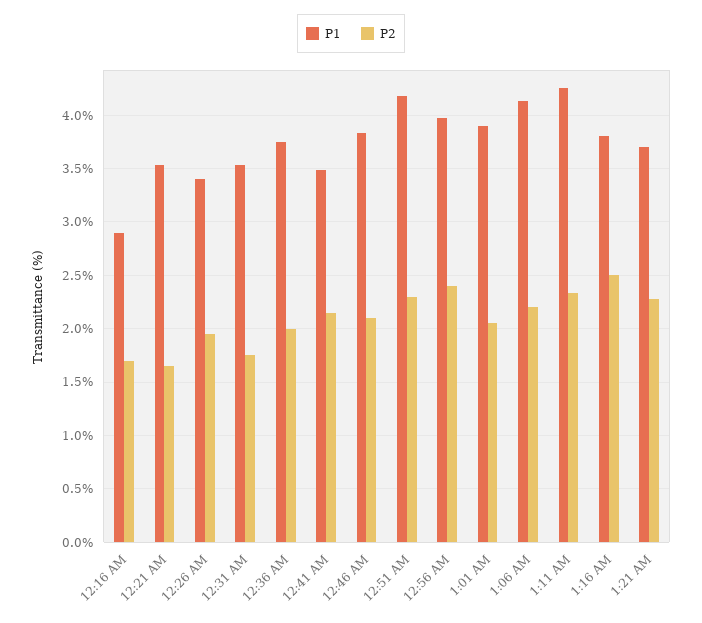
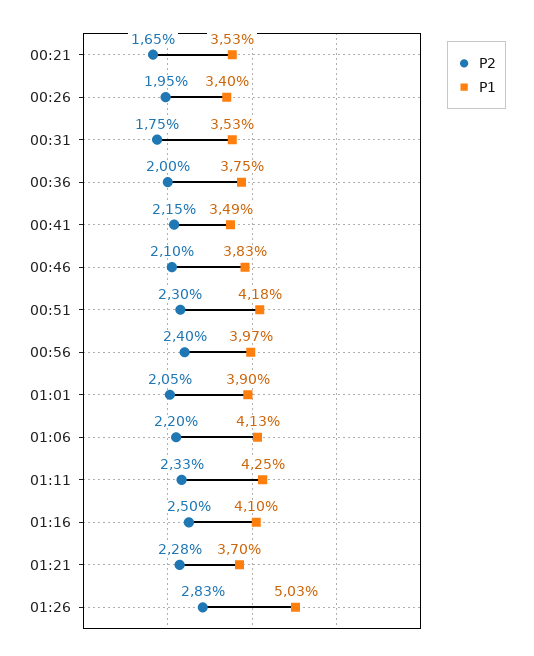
P1, 12:16 AM: 2.9 -> none
P2, 12:16 AM: 1.7 -> none
P1, 1:16 AM: 3.8 -> 4.1
P2, 01:26: none -> 2.83
P1, 01:26: none -> 5.03

